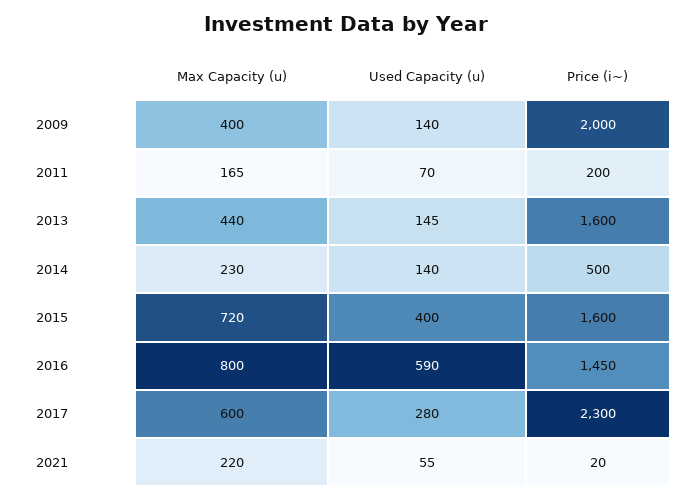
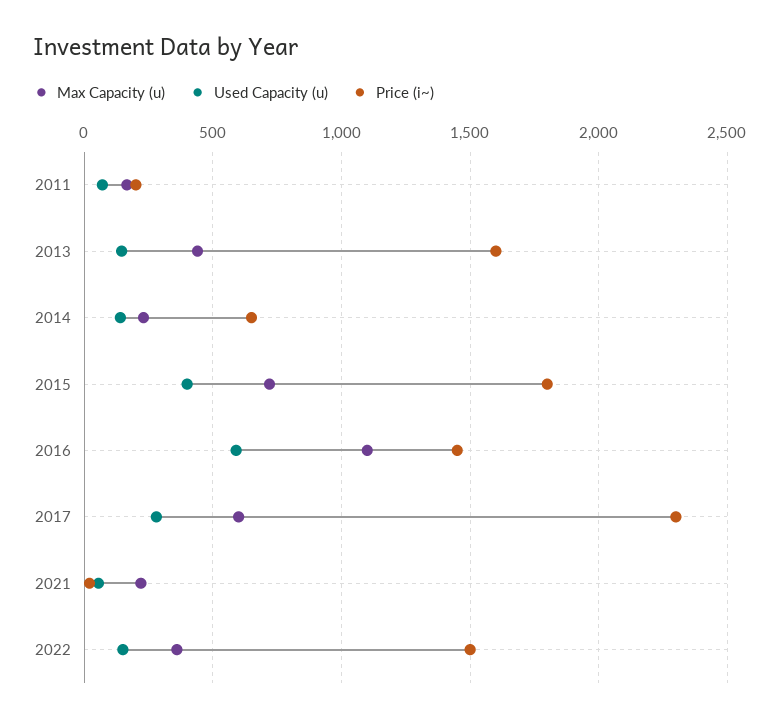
Max Capacity (u), 2009: 400 -> none
Used Capacity (u), 2009: 140 -> none
Price (i~), 2009: 2000 -> none
Price (i~), 2014: 500 -> 650
Price (i~), 2015: 1600 -> 1800
Max Capacity (u), 2016: 800 -> 1100
Max Capacity (u), 2022: none -> 350
Used Capacity (u), 2022: none -> 150
Price (i~), 2022: none -> 1500

